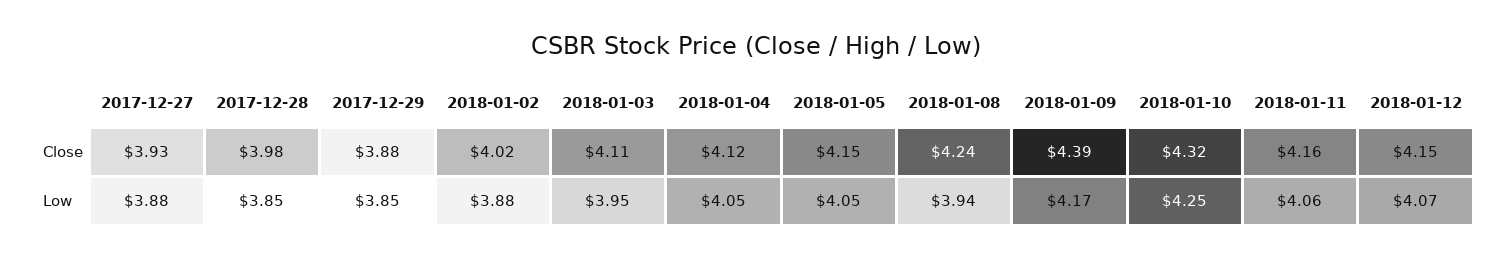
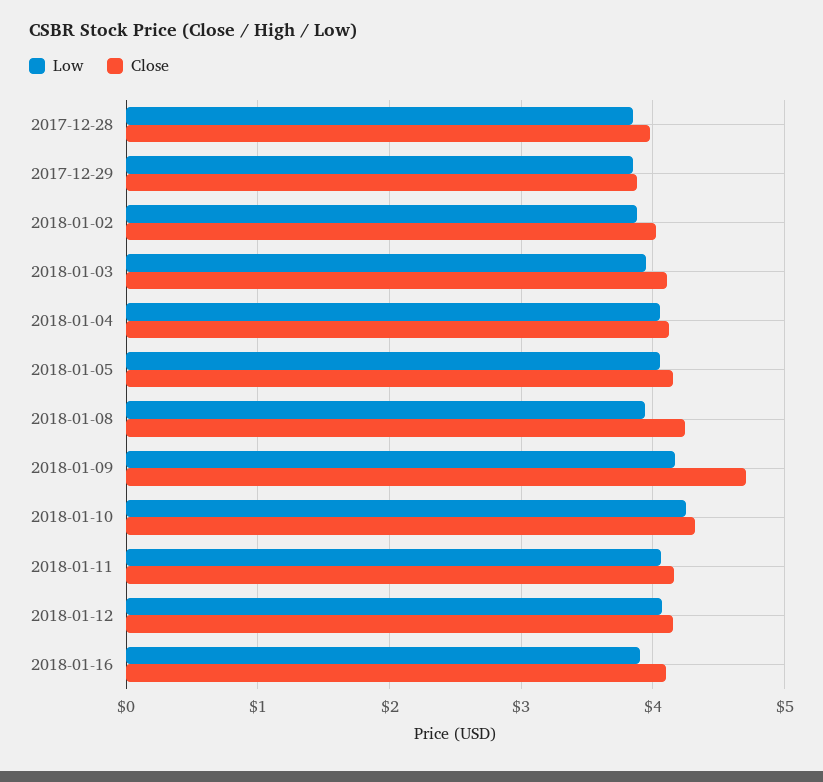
Close, 2017-12-27: 3.93 -> none
Close, 2018-01-09: 4.39 -> 4.7
Low, 2017-12-27: 3.88 -> none
Low, 2018-01-16: none -> 3.9
Close, 2018-01-16: none -> 4.1

